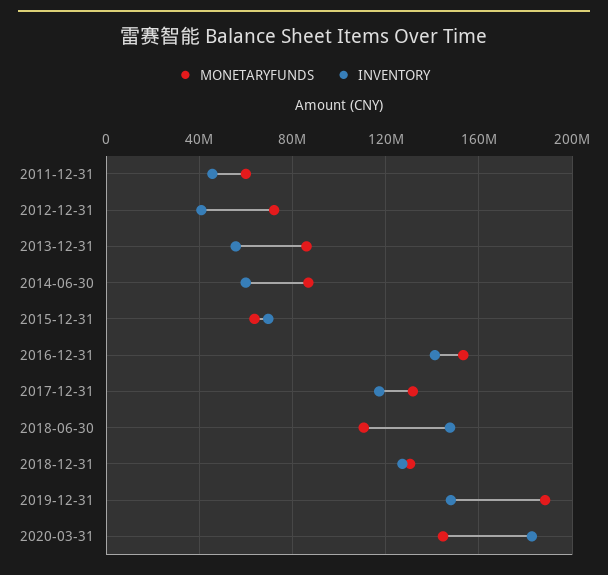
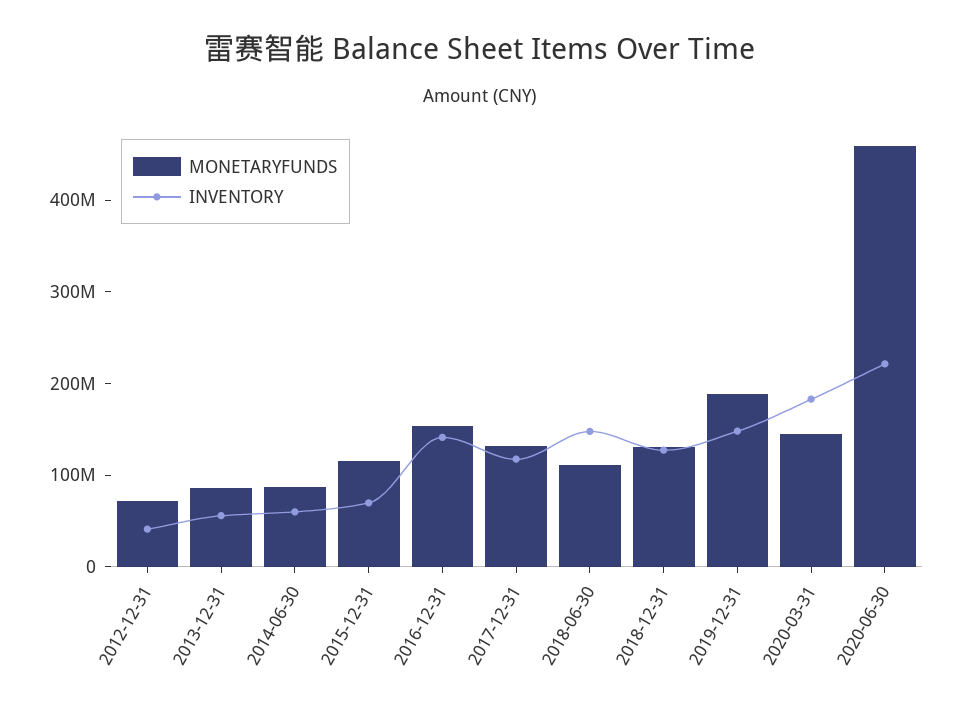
MONETARYFUNDS, 2011-12-31: 60000000 -> none
INVENTORY, 2011-12-31: 45000000 -> none
MONETARYFUNDS, 2015-12-31: 65000000 -> 120000000
MONETARYFUNDS, 2020-06-30: none -> 460000000
INVENTORY, 2020-06-30: none -> 220000000

